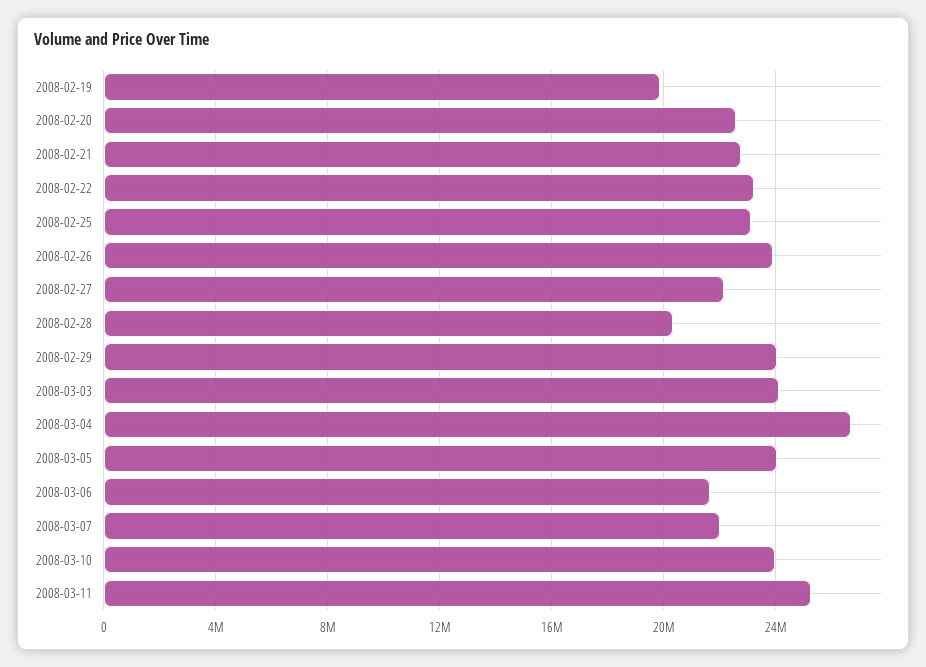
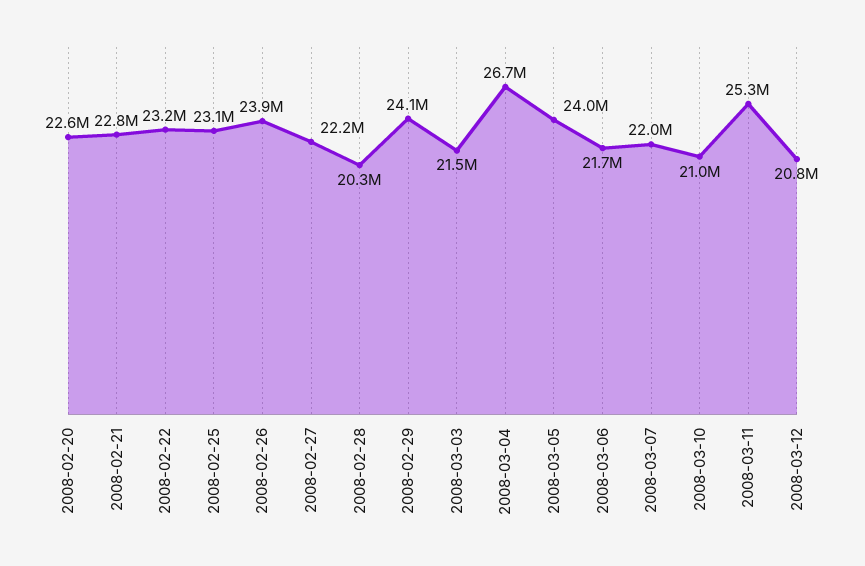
2008-02-19: 20000000 -> none
2008-03-03: 24000000 -> 21500000
2008-03-10: 24000000 -> 21000000
2008-03-12: none -> 20800000

